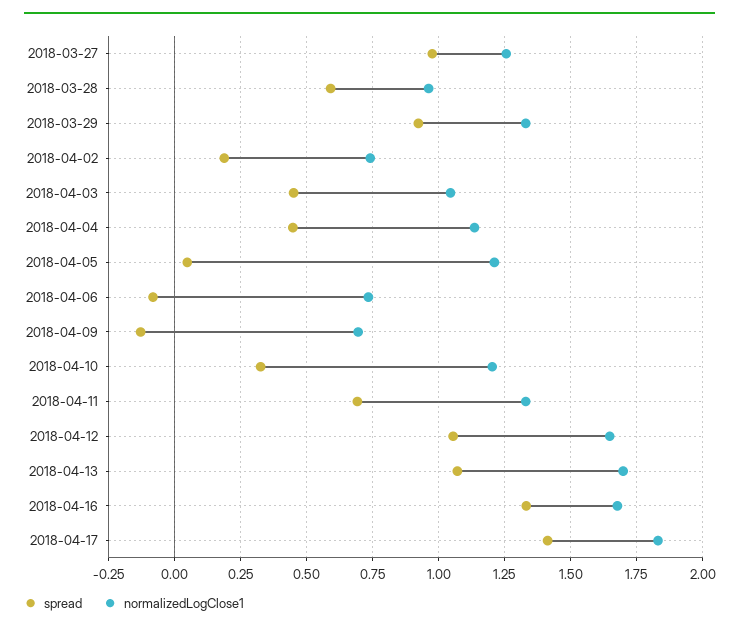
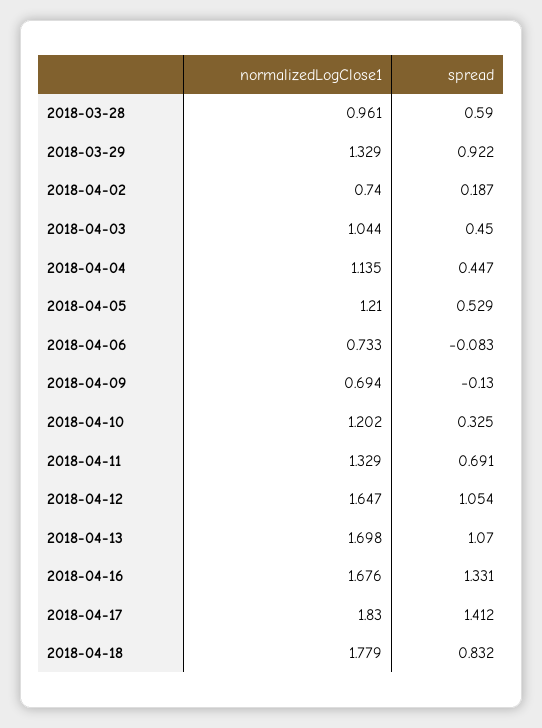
spread, 2018-03-27: 0.975 -> none
normalizedLogClose1, 2018-03-27: 1.25 -> none
spread, 2018-04-05: 0.05 -> 0.529
normalizedLogClose1, 2018-04-18: none -> 1.779
spread, 2018-04-18: none -> 0.832

